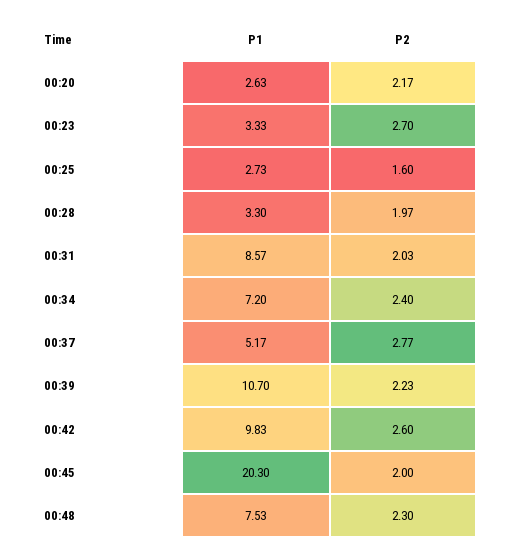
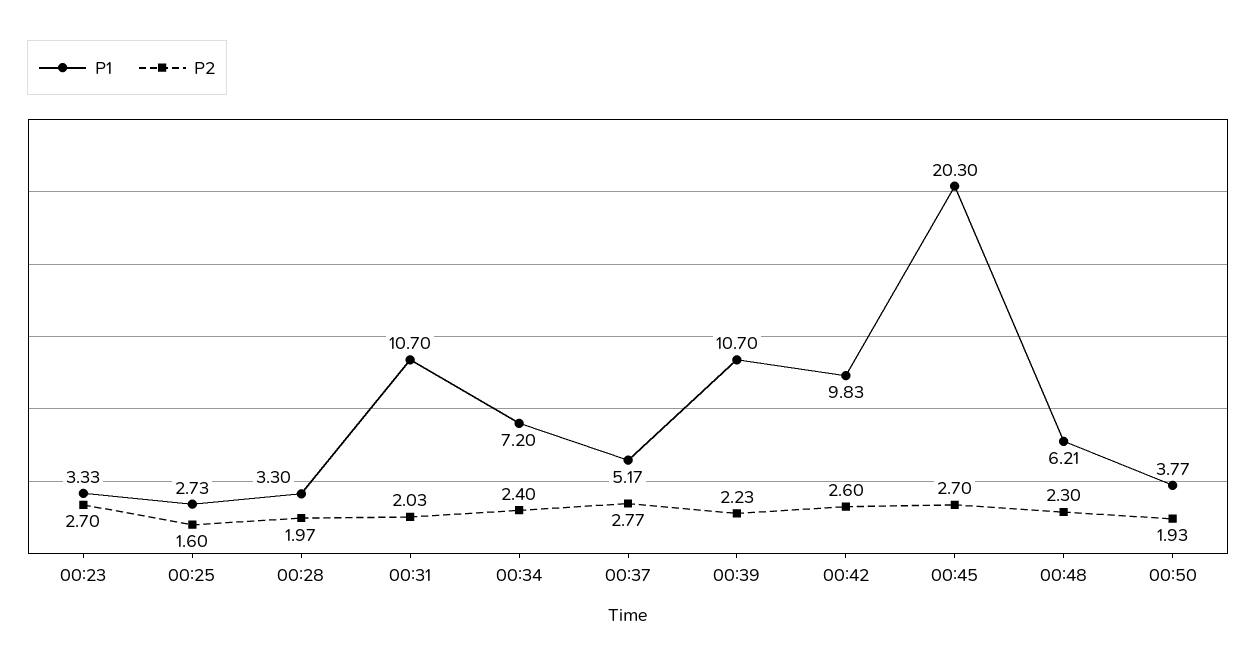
P1, 00:20: 2.63 -> none
P2, 00:20: 2.17 -> none
P1, 00:31: 8.57 -> 10.7
P2, 00:45: 2 -> 2.7
P1, 00:48: 7.53 -> 6.21
P1, 00:50: none -> 3.77
P2, 00:50: none -> 1.93

